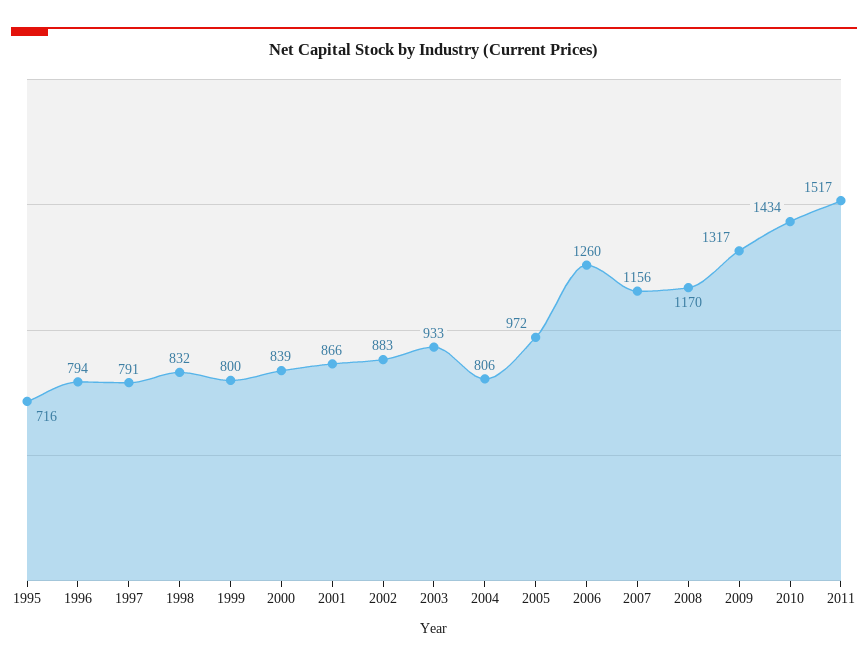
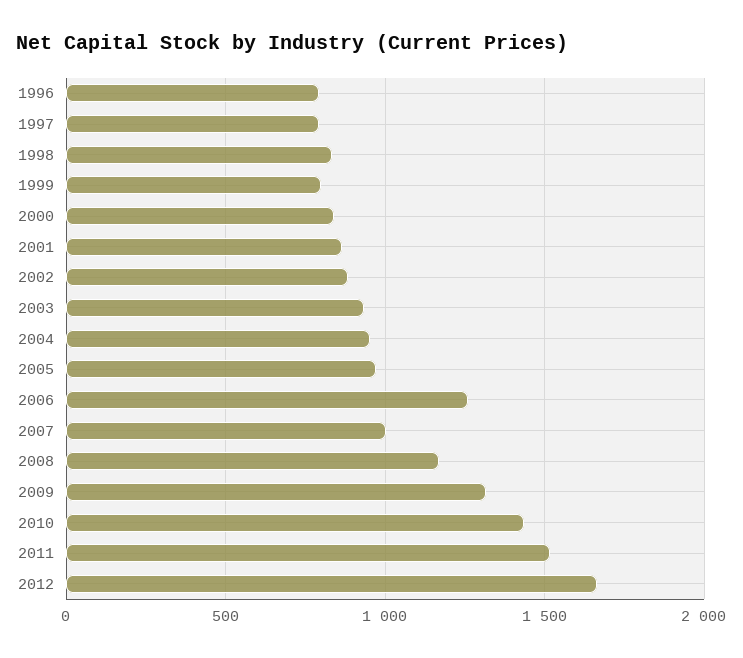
1995: 716 -> none
2004: 806 -> 950
2007: 1156 -> 1000
2012: none -> 1650

